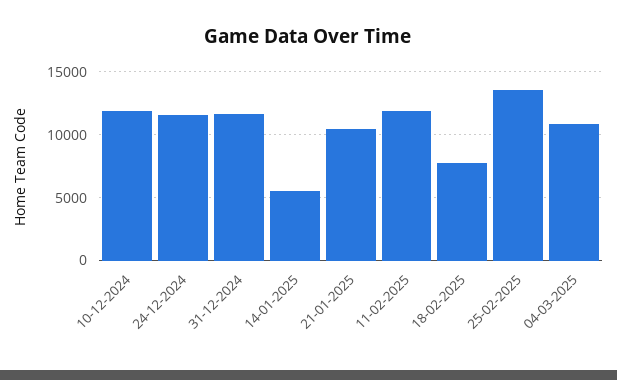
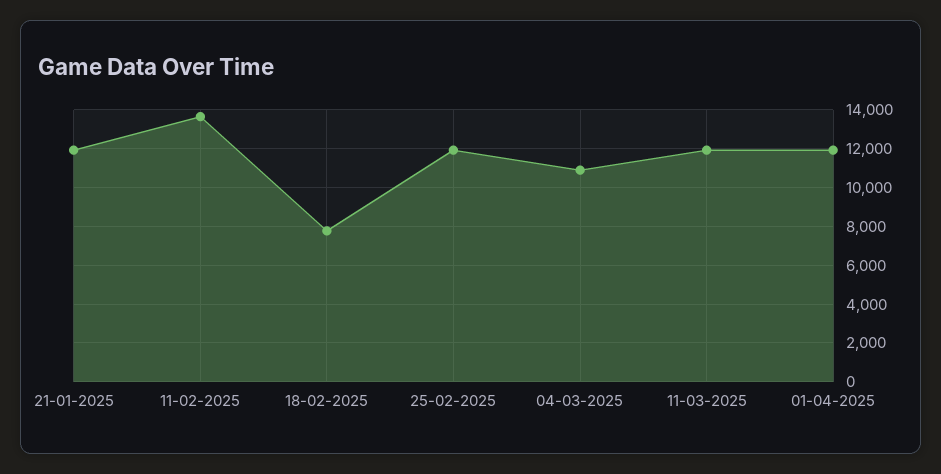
10-12-2024: 12000 -> none
24-12-2024: 11500 -> none
31-12-2024: 11500 -> none
14-01-2025: 5500 -> none
21-01-2025: 10500 -> 12000
11-02-2025: 12000 -> 13500
25-02-2025: 13500 -> 12000
11-03-2025: none -> 12000
01-04-2025: none -> 12000

